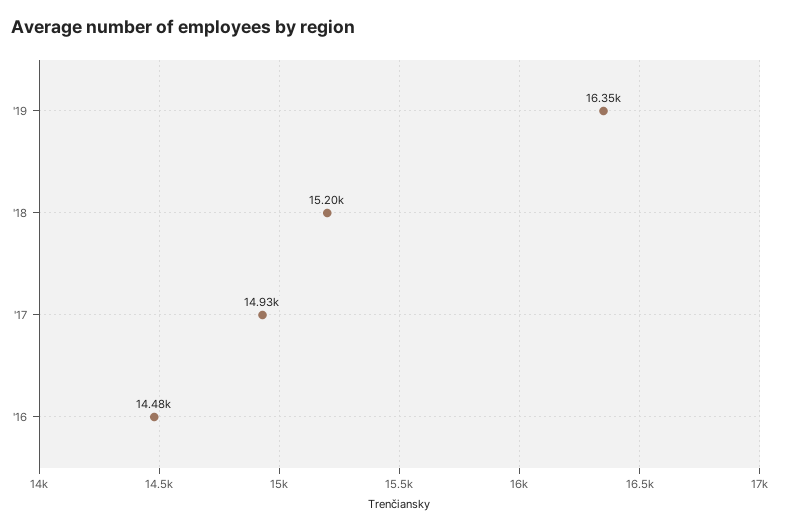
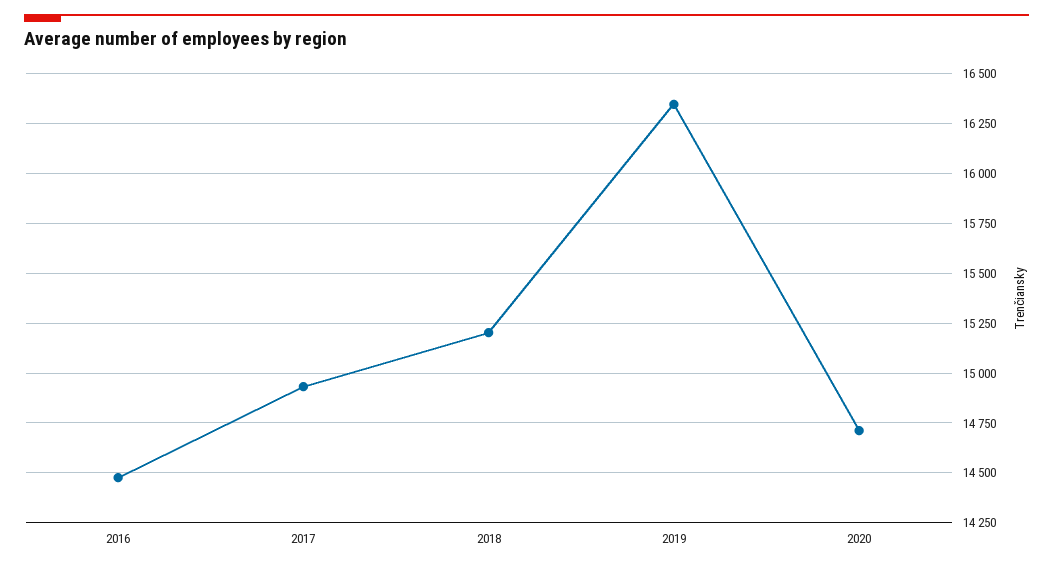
2020: none -> 14700

